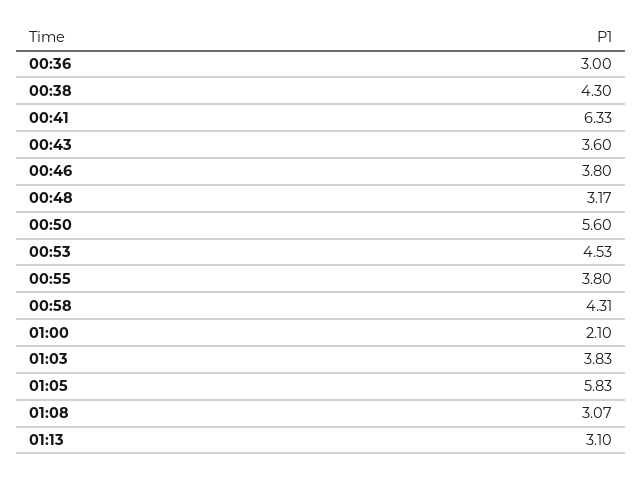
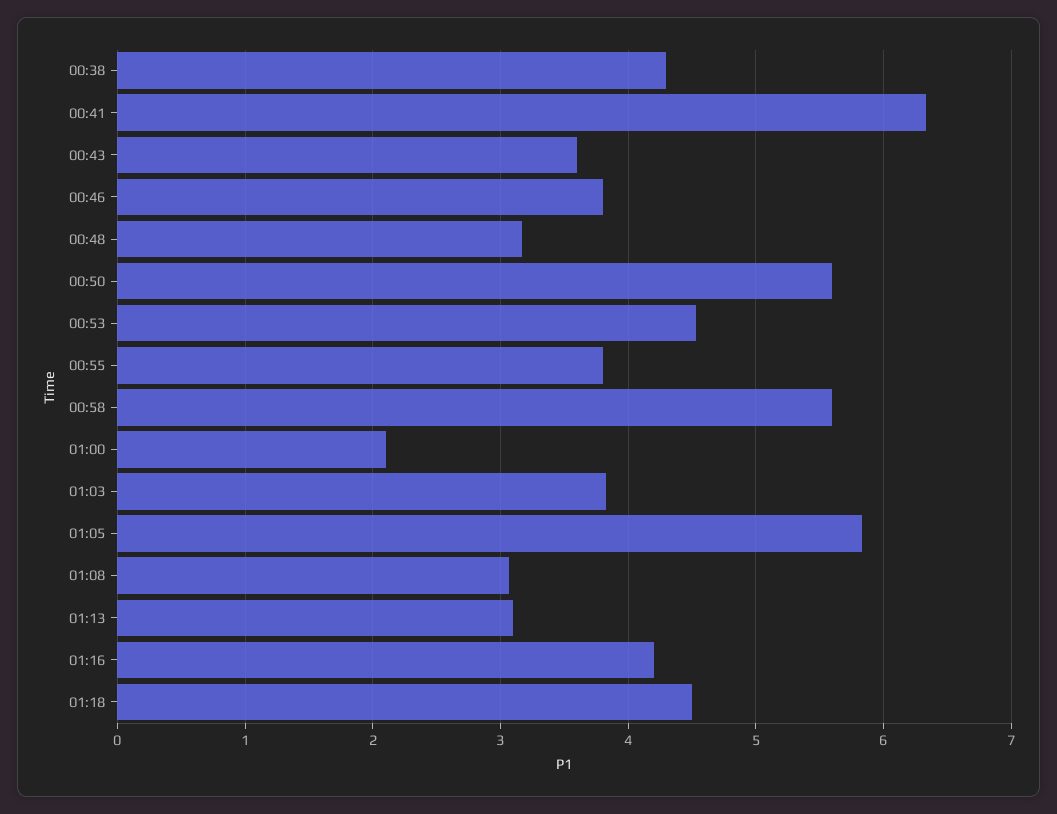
00:36: 3 -> none
00:58: 4.31 -> 5.6
01:16: none -> 4.2
01:18: none -> 4.5

